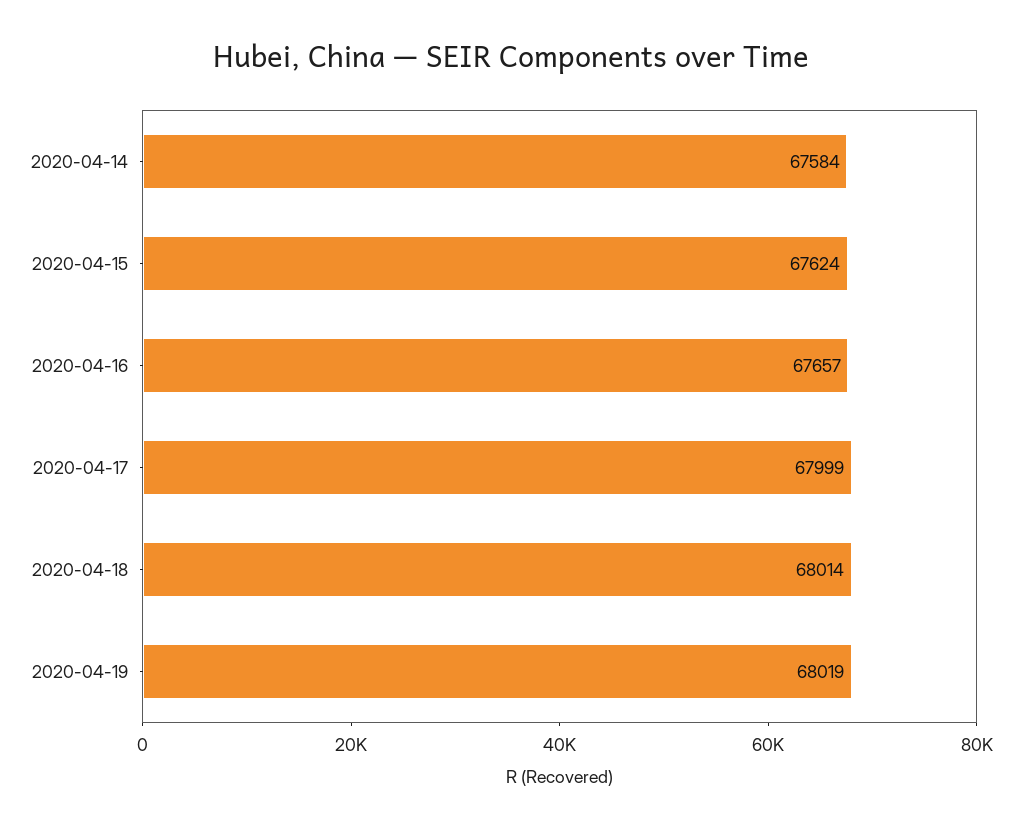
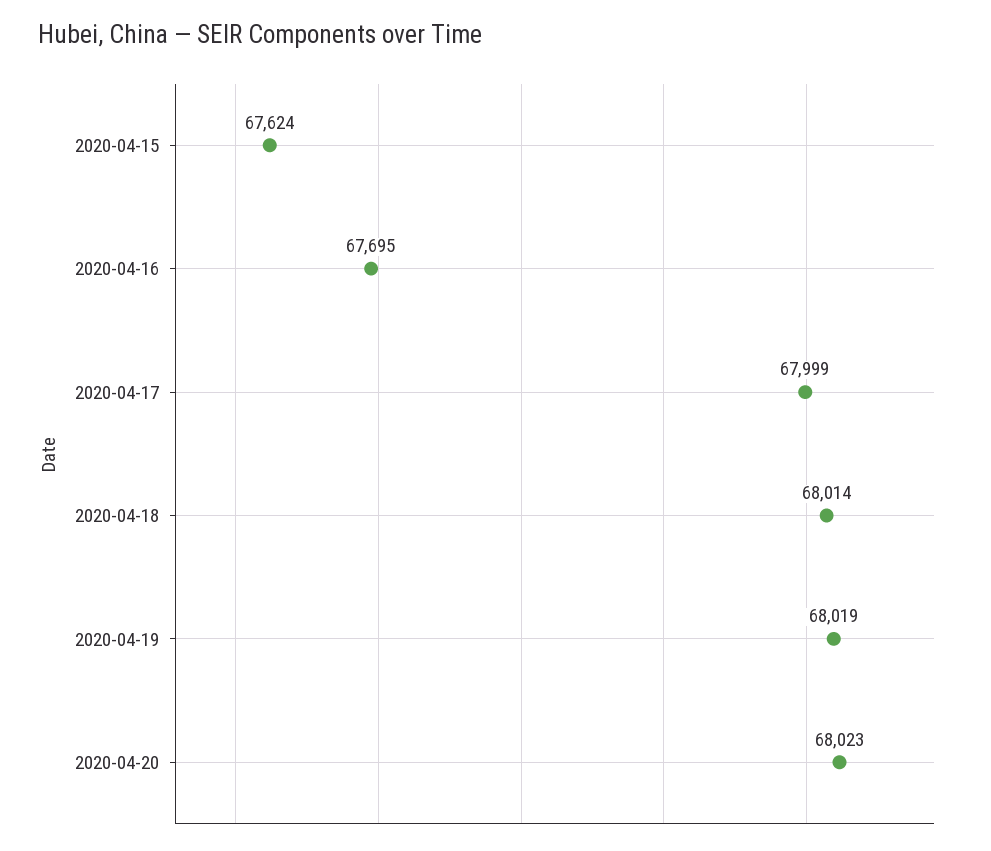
2020-04-14: 67584 -> none
2020-04-16: 67657 -> 67695
2020-04-20: none -> 68023

